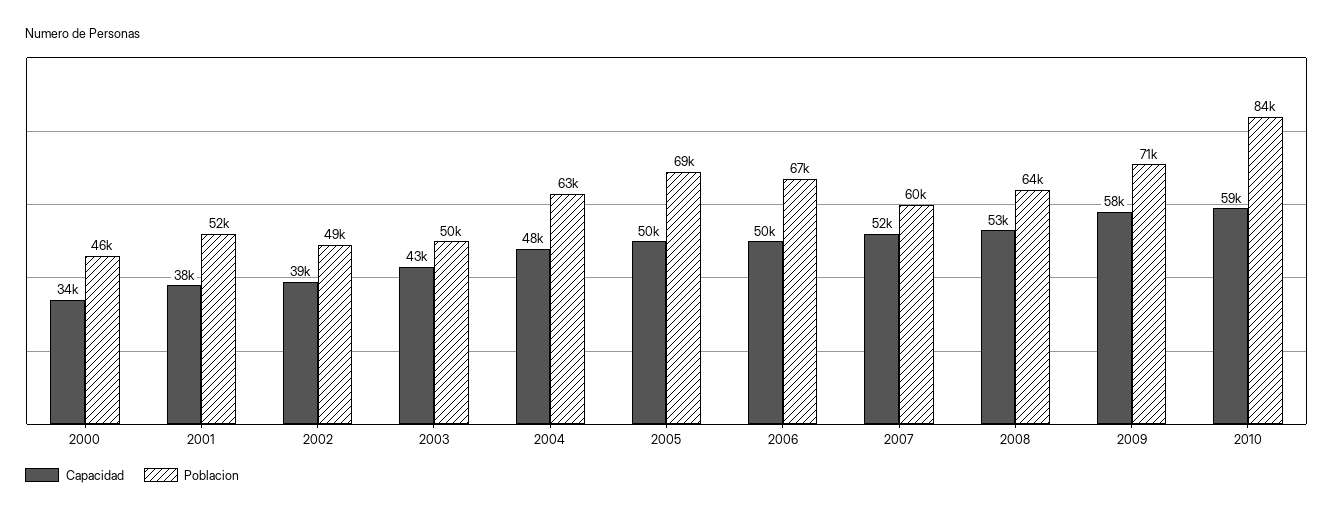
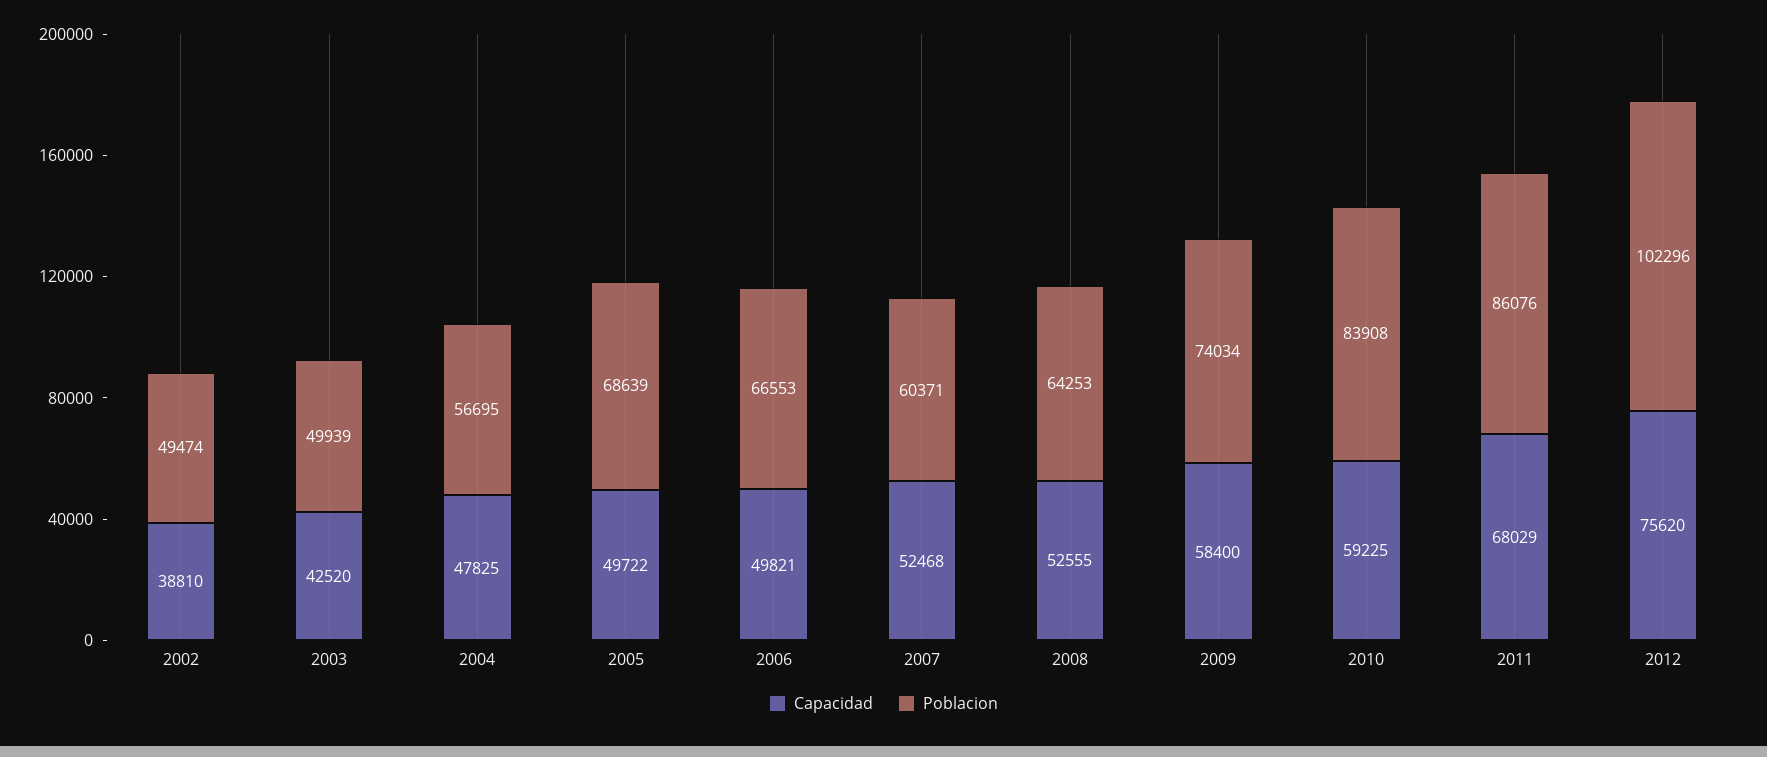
Capacidad, 2000: 34000 -> none
Poblacion, 2000: 46000 -> none
Capacidad, 2001: 38000 -> none
Poblacion, 2001: 52000 -> none
Poblacion, 2004: 63000 -> 56695
Poblacion, 2009: 71000 -> 74034
Capacidad, 2011: none -> 68029
Poblacion, 2011: none -> 86076
Capacidad, 2012: none -> 75620
Poblacion, 2012: none -> 102296

